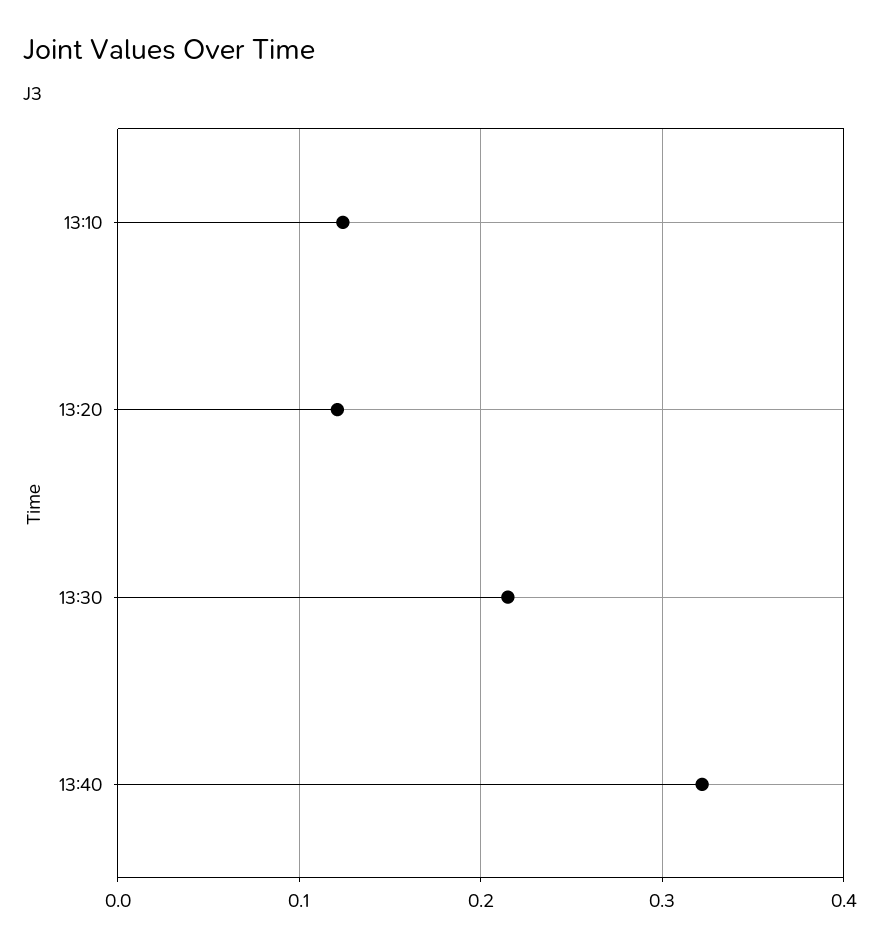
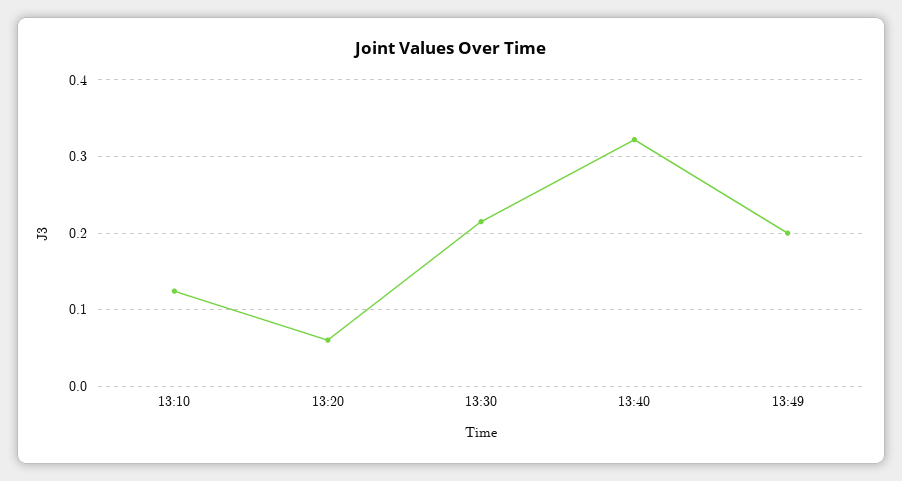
13:20: 0.12 -> 0.06
13:49: none -> 0.2

